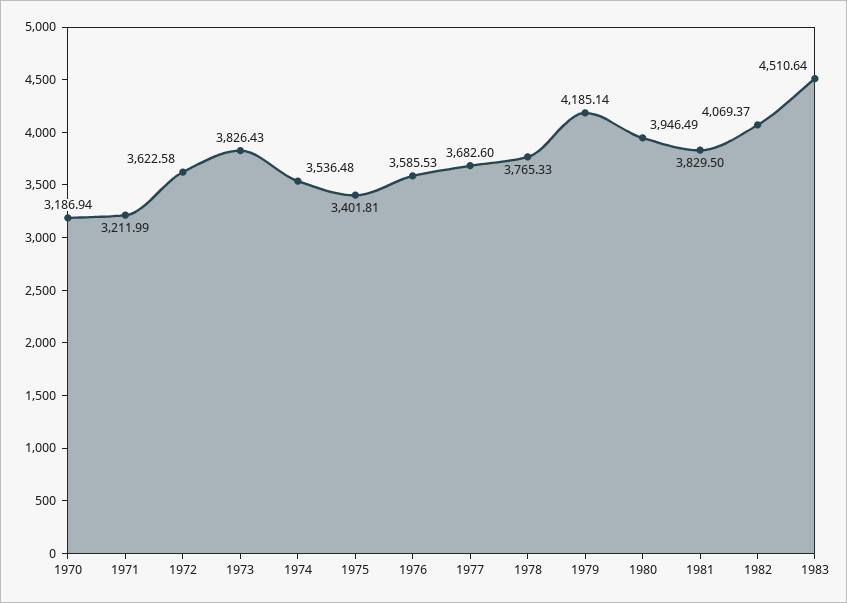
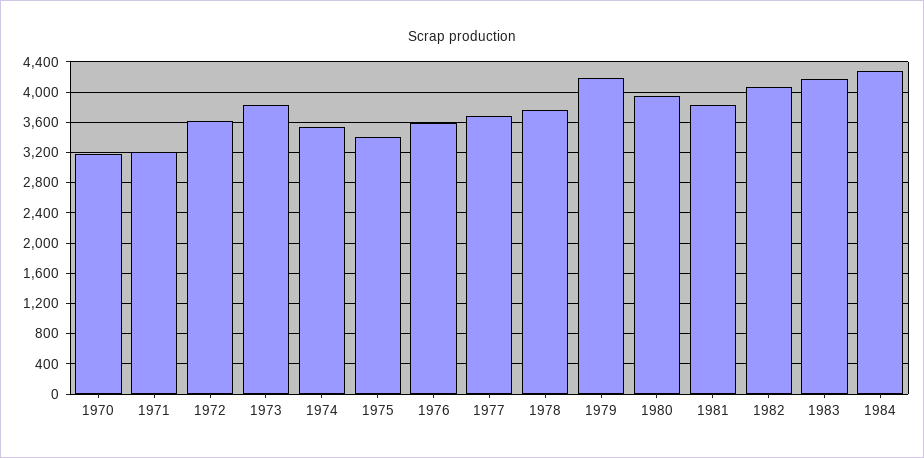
1983: 4510.64 -> 4200
1984: none -> 4300

